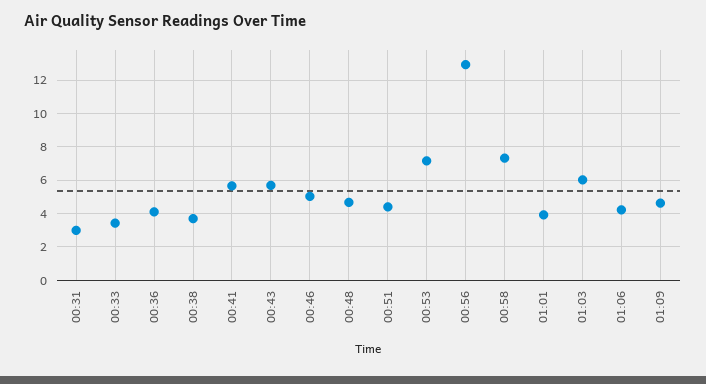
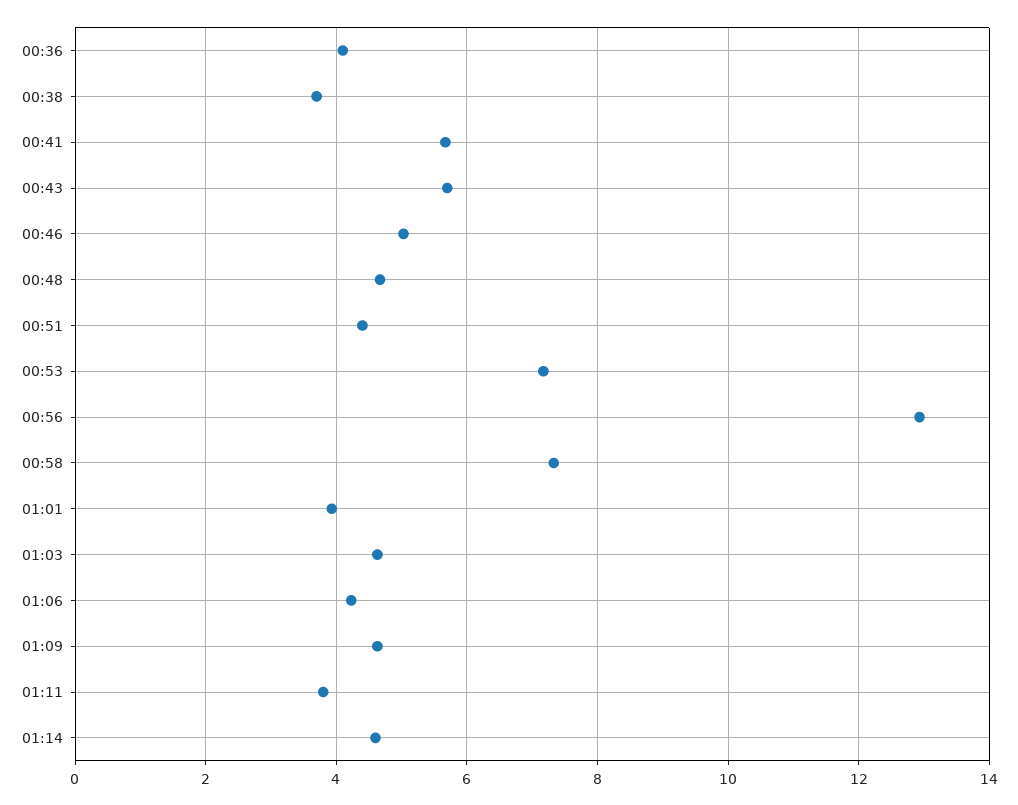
00:31: 3 -> none
00:33: 3.5 -> none
01:03: 6 -> 4.6
01:11: none -> 3.8
01:14: none -> 4.6

